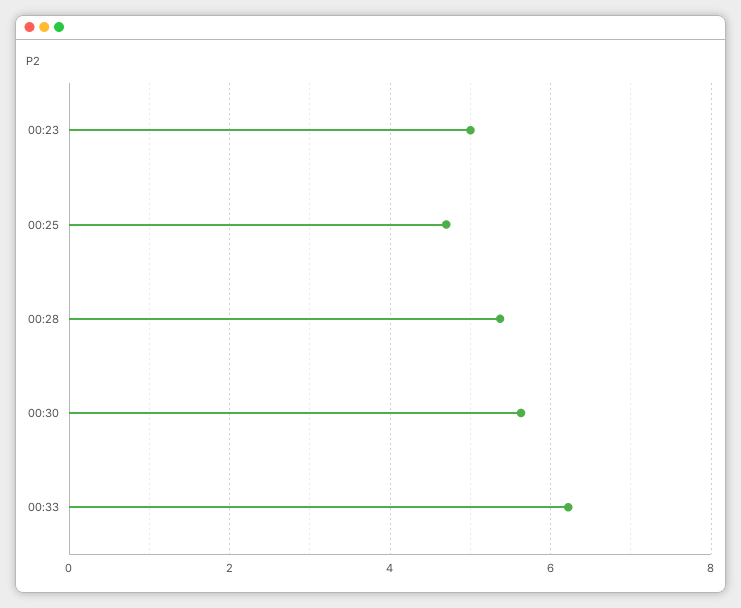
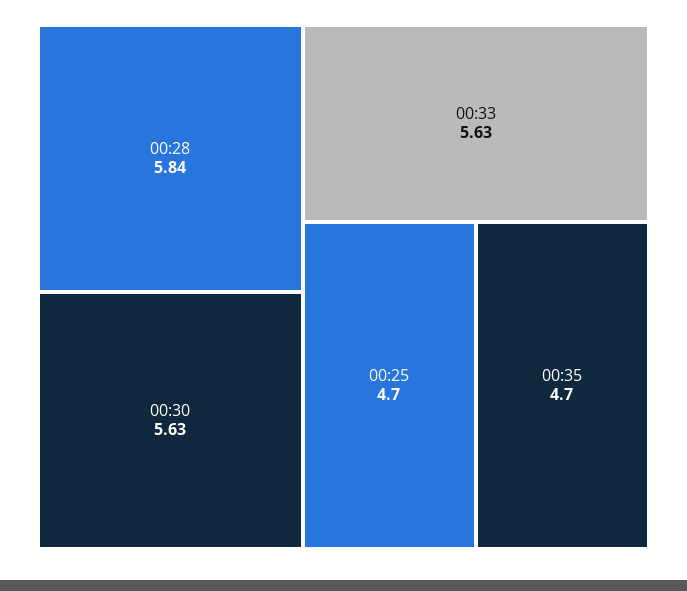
00:23: 5 -> none
00:28: 5.4 -> 5.84
00:33: 6.2 -> 5.63
00:35: none -> 4.7

